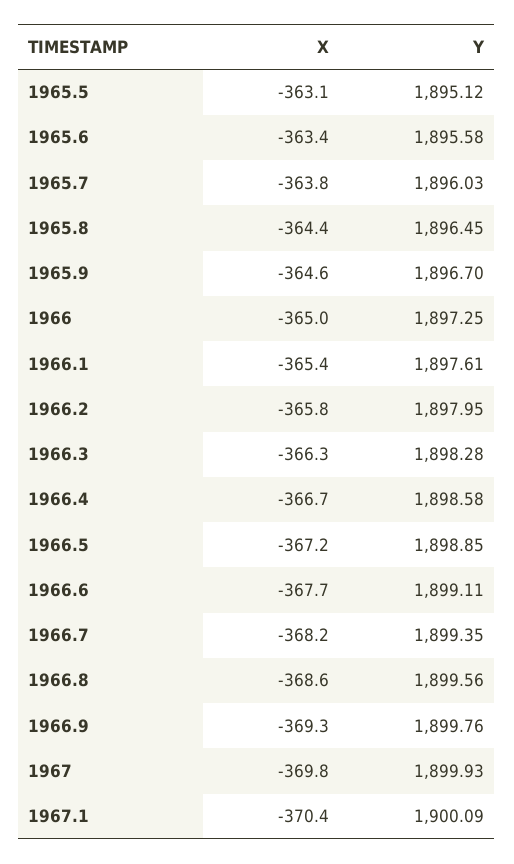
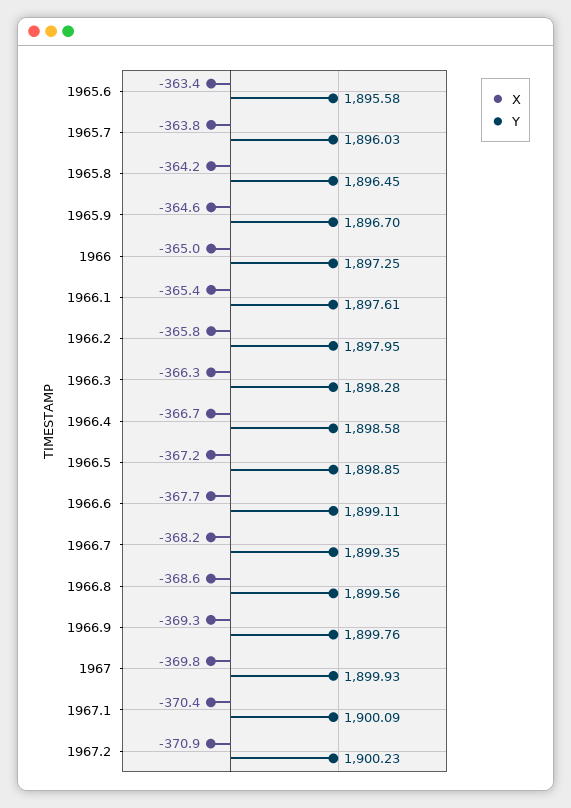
X, 1965.5: -363.1 -> none
Y, 1965.5: 1895.12 -> none
X, 1965.8: -364.4 -> -364.2
X, 1967.2: none -> -370.9
Y, 1967.2: none -> 1900.23

